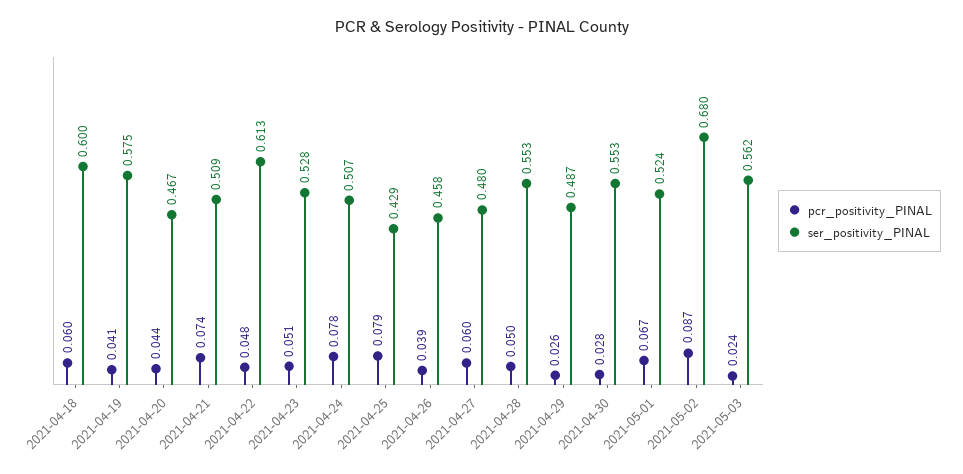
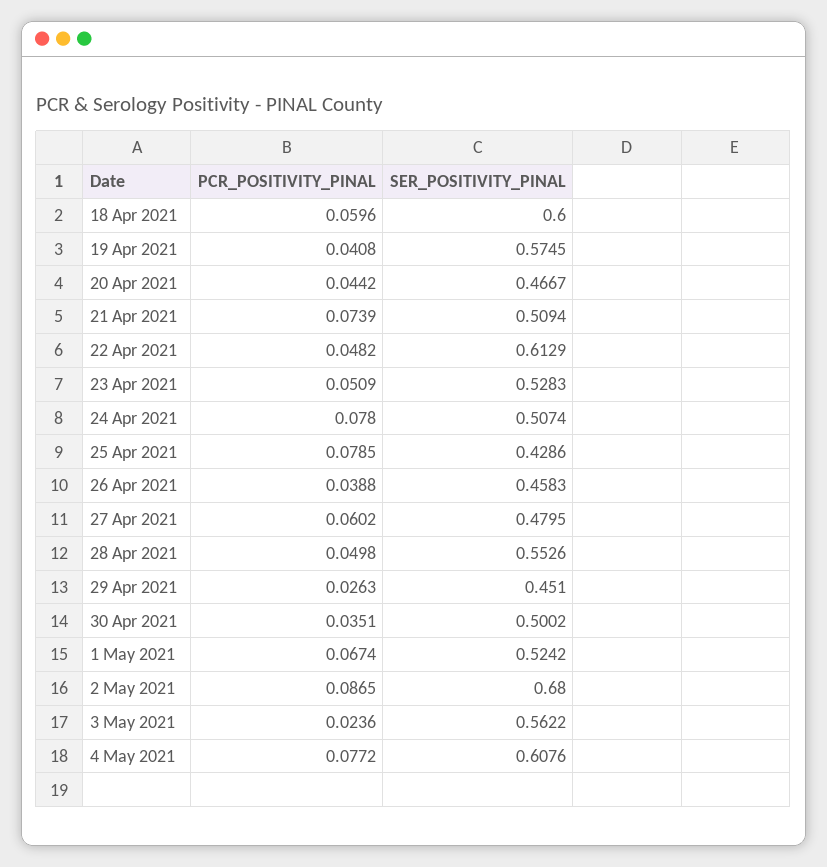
ser_positivity_PINAL, 2021-04-29: 0.487 -> 0.451
pcr_positivity_PINAL, 2021-04-30: 0.028 -> 0.0351
ser_positivity_PINAL, 2021-04-30: 0.553 -> 0.5002
pcr_positivity_PINAL, 4 May 2021: none -> 0.0772
ser_positivity_PINAL, 4 May 2021: none -> 0.6076

